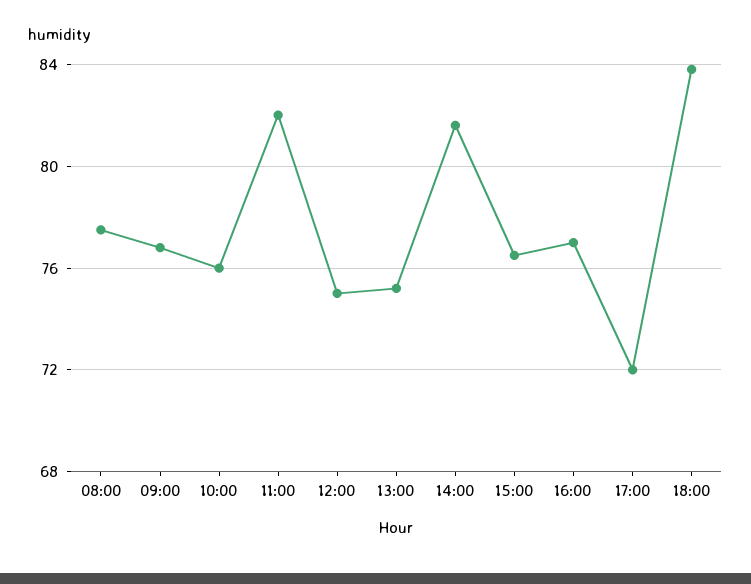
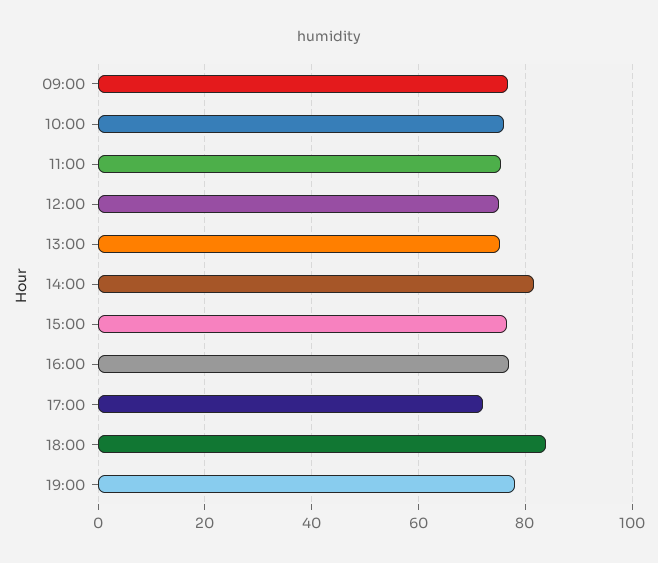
08:00: 77.5 -> none
11:00: 82 -> 76
19:00: none -> 78

